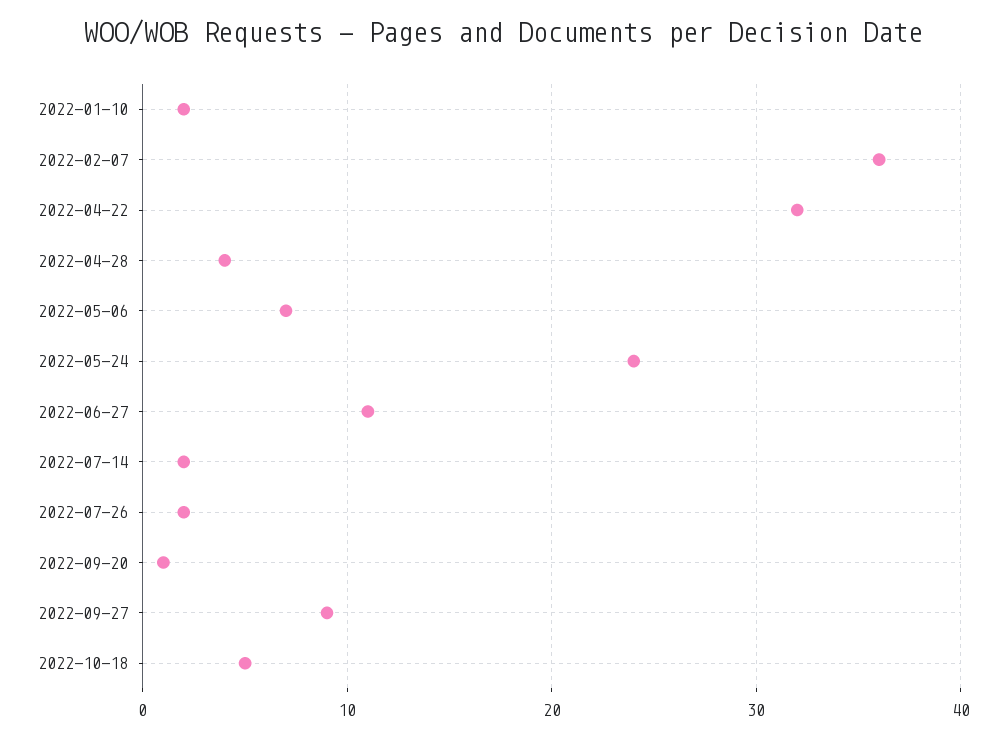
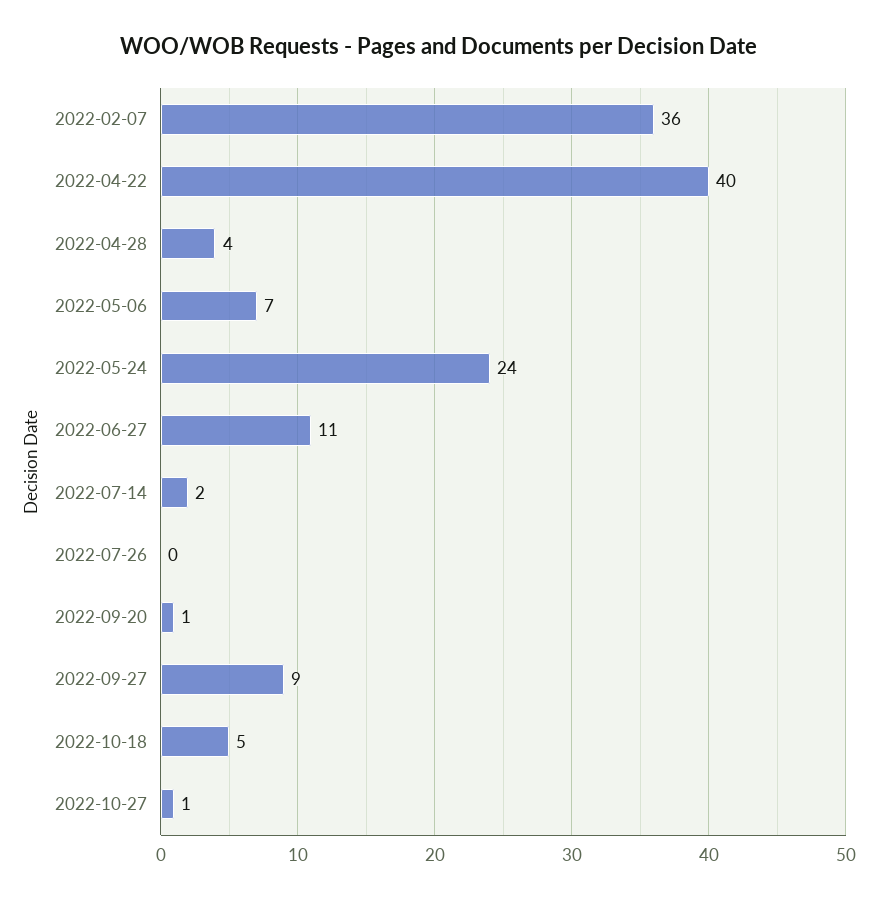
2022-01-10: 2 -> none
2022-04-22: 32 -> 40
2022-07-26: 2 -> 0
2022-10-27: none -> 1

